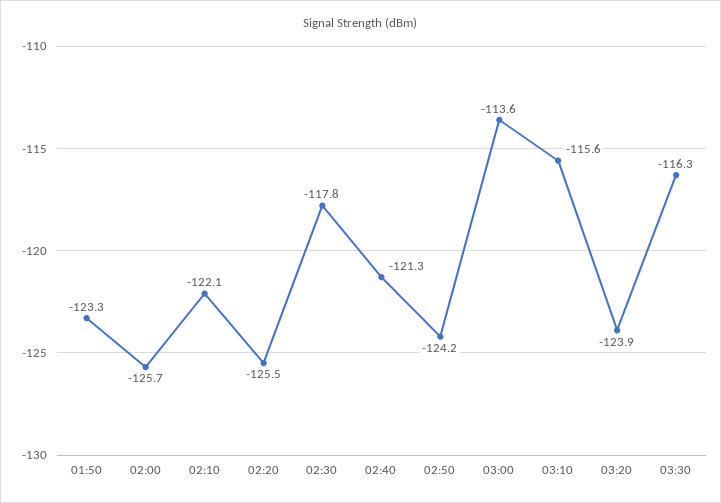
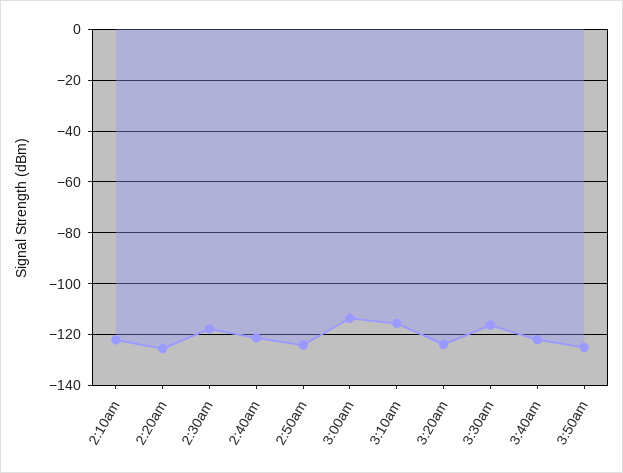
01:50: -123.3 -> none
02:00: -125.7 -> none
3:40am: none -> -122.5
3:50am: none -> -125

